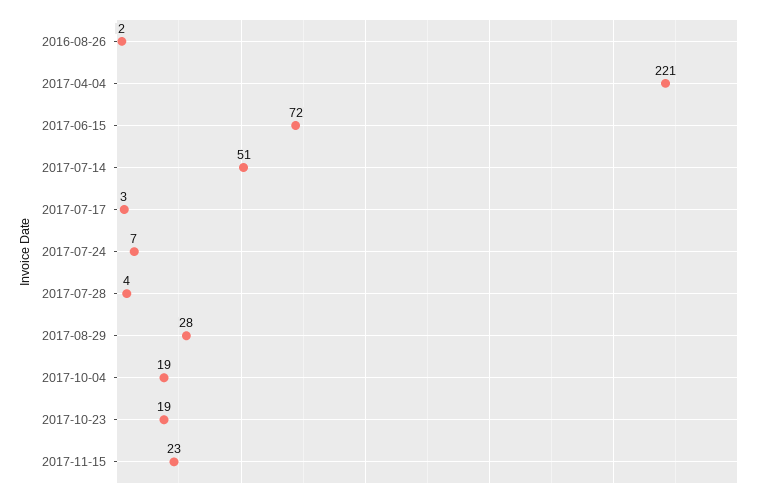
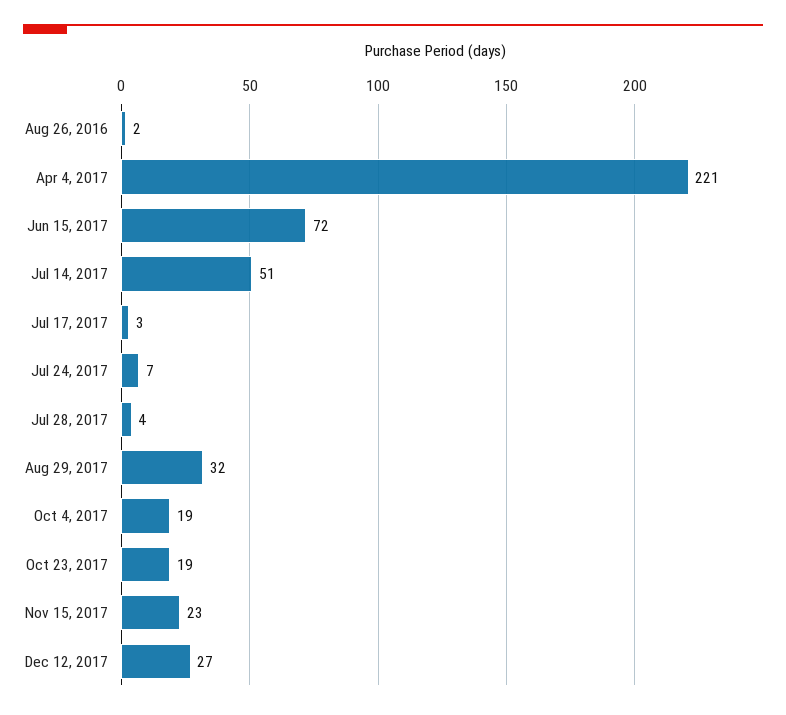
2017-08-29: 28 -> 32
Dec 12, 2017: none -> 27

